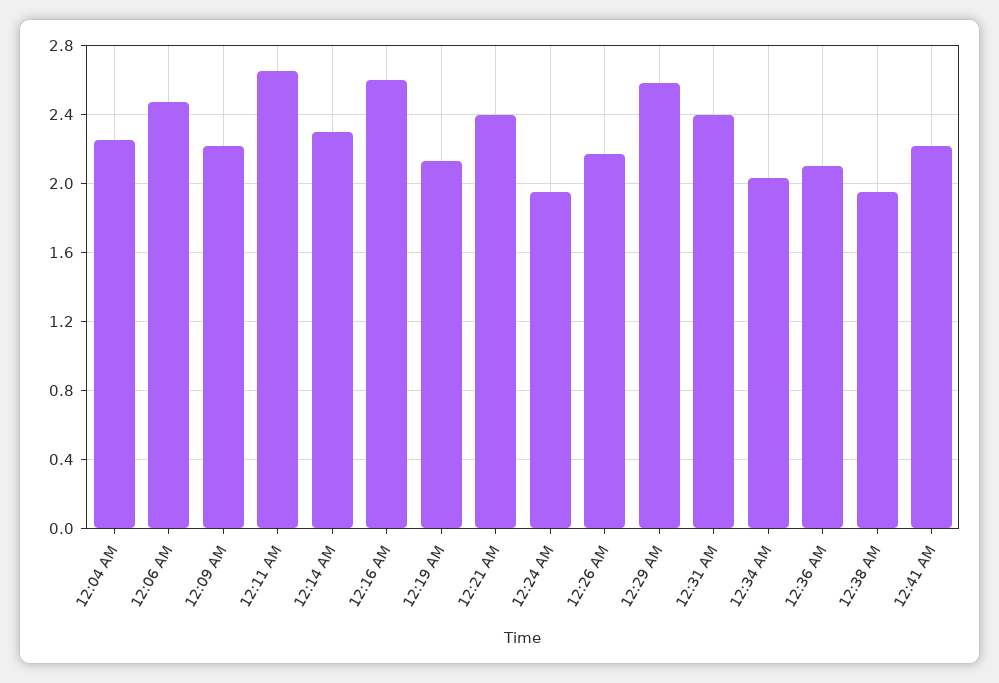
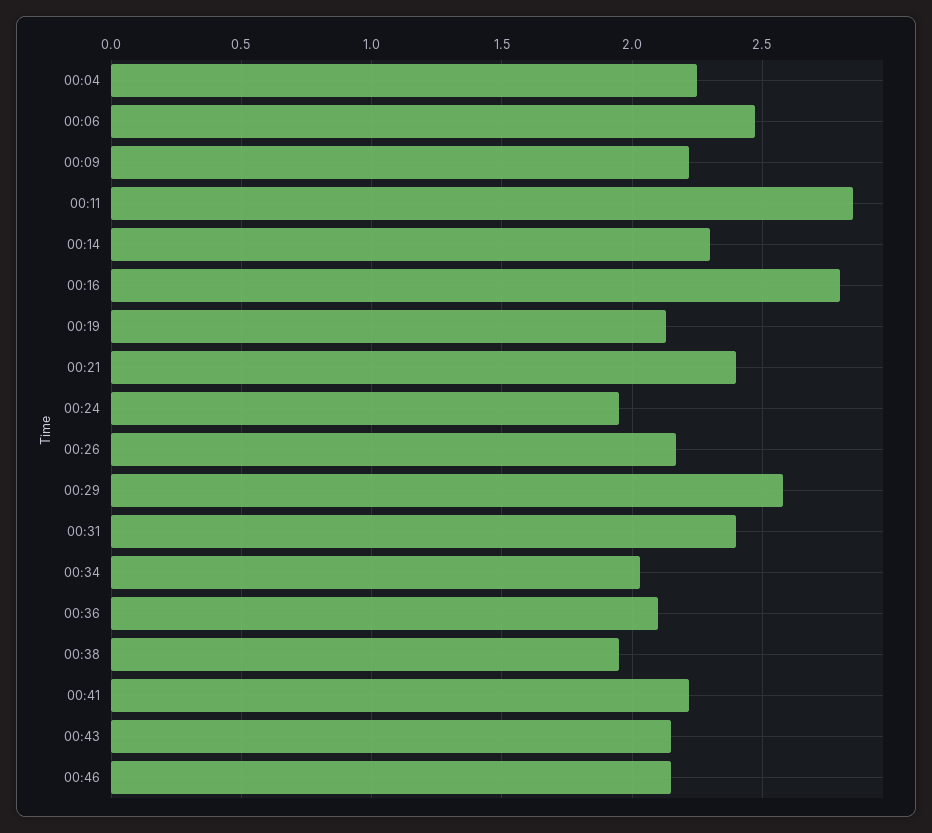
12:11 AM: 2.65 -> 2.85
12:16 AM: 2.6 -> 2.8
00:43: none -> 2.15
00:46: none -> 2.15

